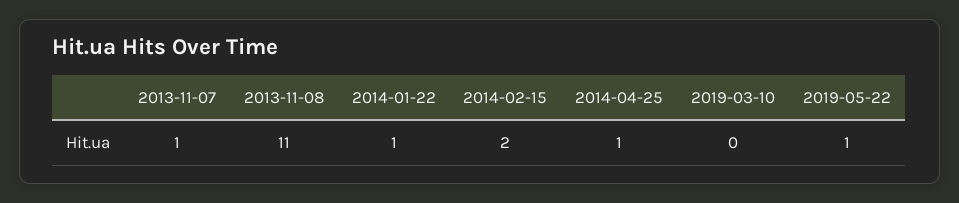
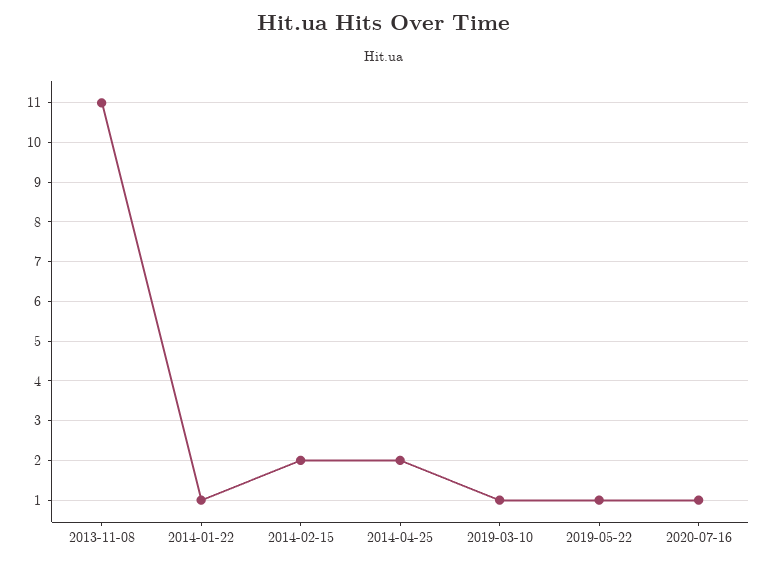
2013-11-07: 1 -> none
2014-04-25: 1 -> 2
2019-03-10: 0 -> 1
2020-07-16: none -> 1

